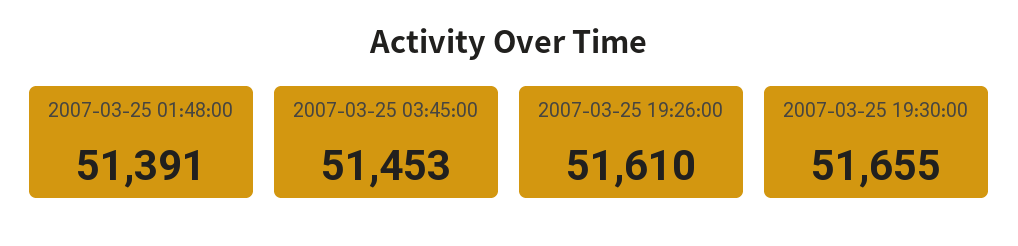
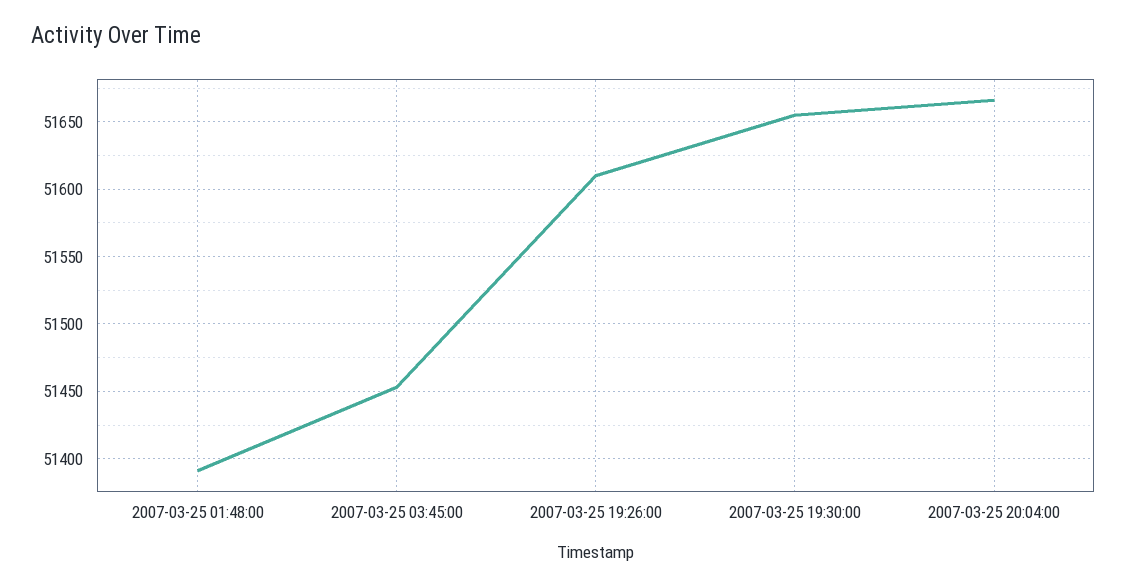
2007-03-25 20:04:00: none -> 51665

